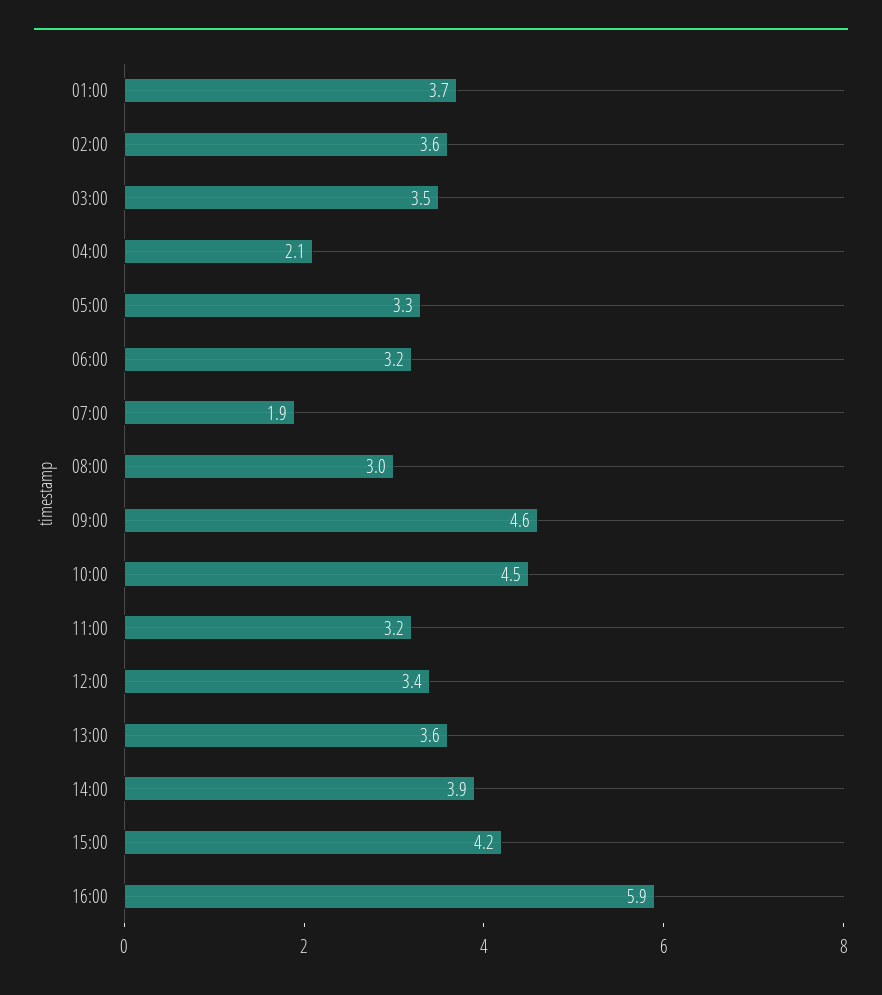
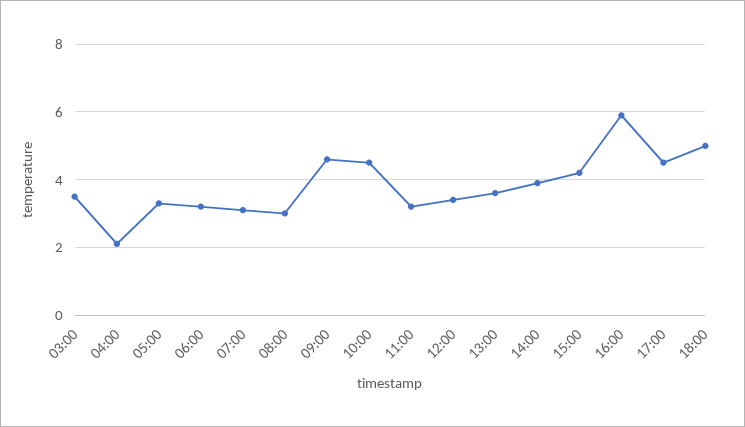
01:00: 3.7 -> none
02:00: 3.6 -> none
07:00: 1.9 -> 3
17:00: none -> 4.5
18:00: none -> 5

